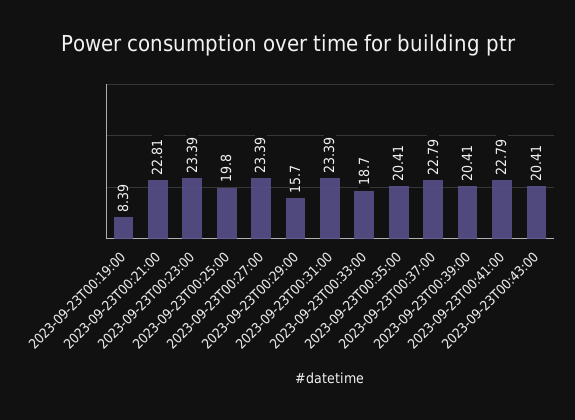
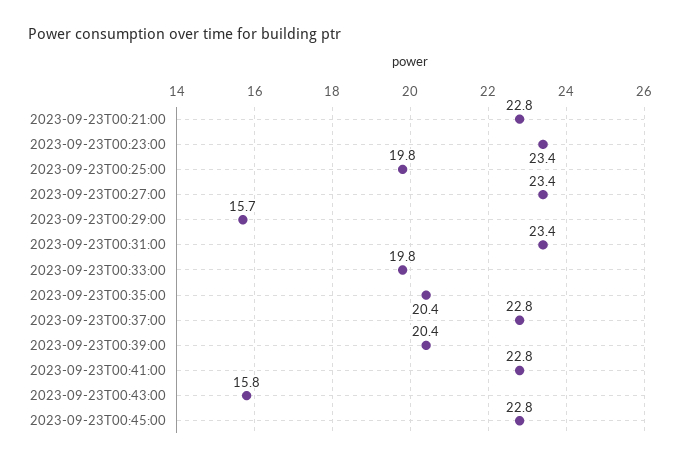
2023-09-23T00:19:00: 8.39 -> none
2023-09-23T00:33:00: 18.7 -> 19.8
2023-09-23T00:43:00: 20.41 -> 15.8
2023-09-23T00:45:00: none -> 22.8

